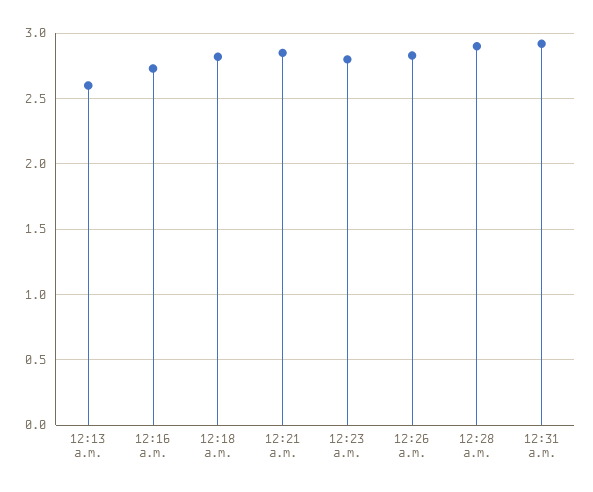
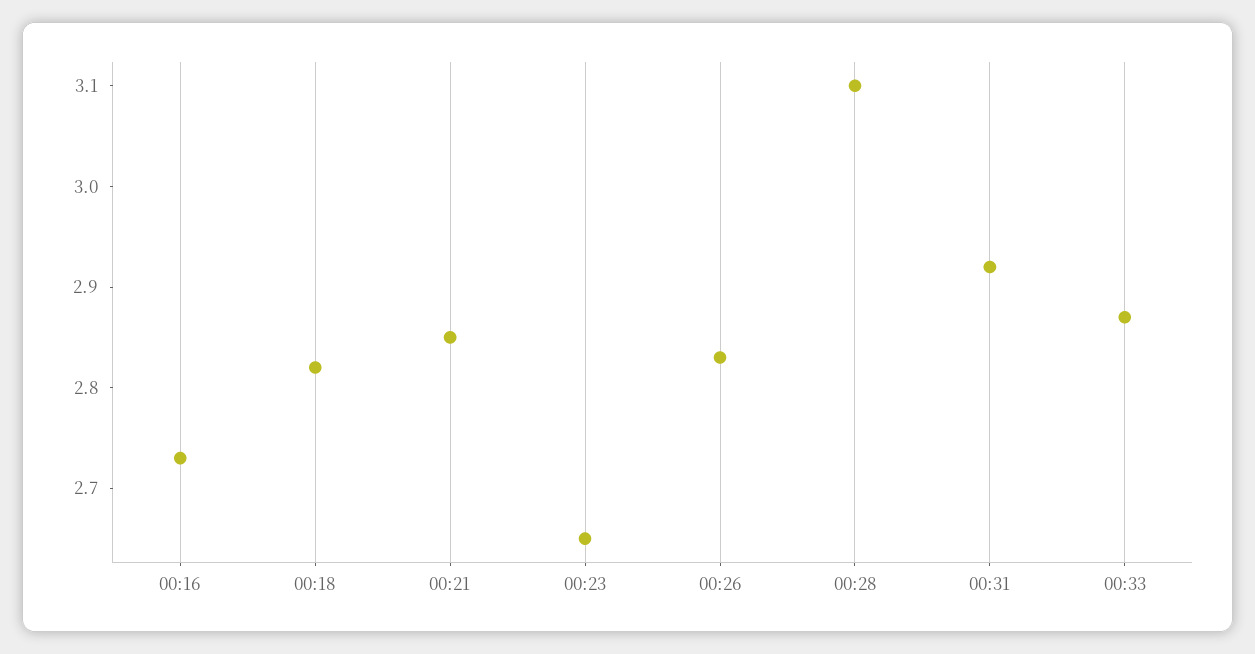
12:13 a.m.: 2.6 -> none
12:23 a.m.: 2.8 -> 2.65
12:28 a.m.: 2.9 -> 3.1
00:33: none -> 2.87

